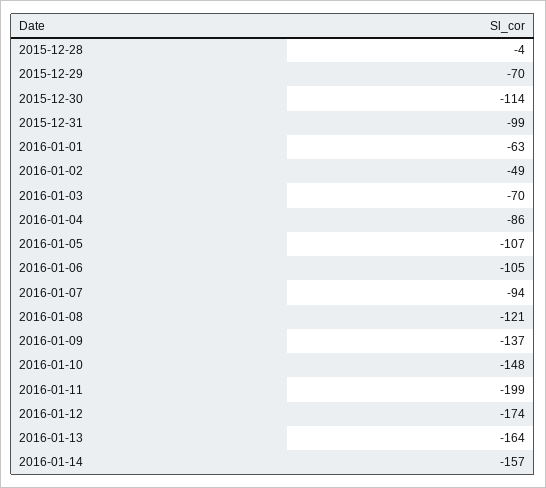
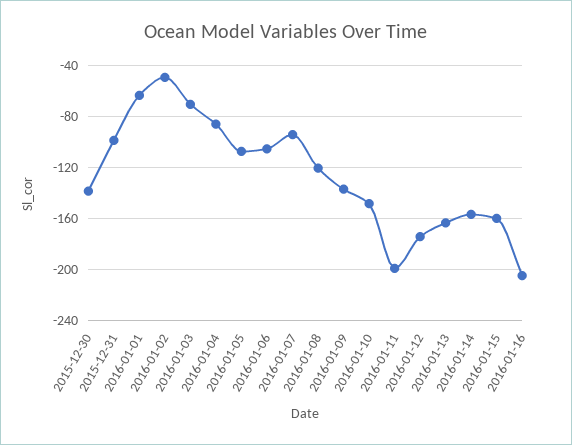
2015-12-28: -4 -> none
2015-12-29: -70 -> none
2015-12-30: -114 -> -140
2016-01-15: none -> -160
2016-01-16: none -> -205

